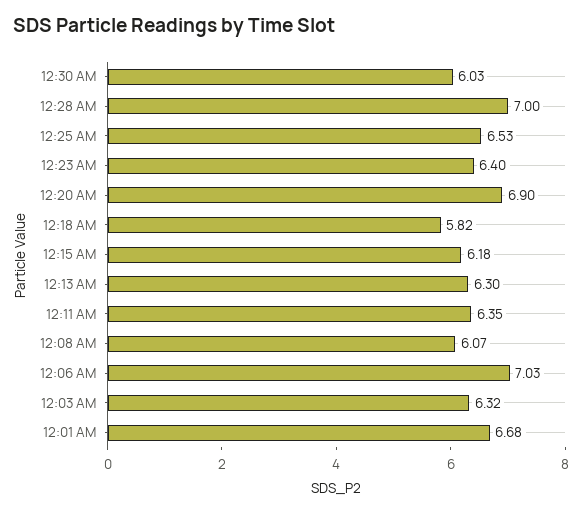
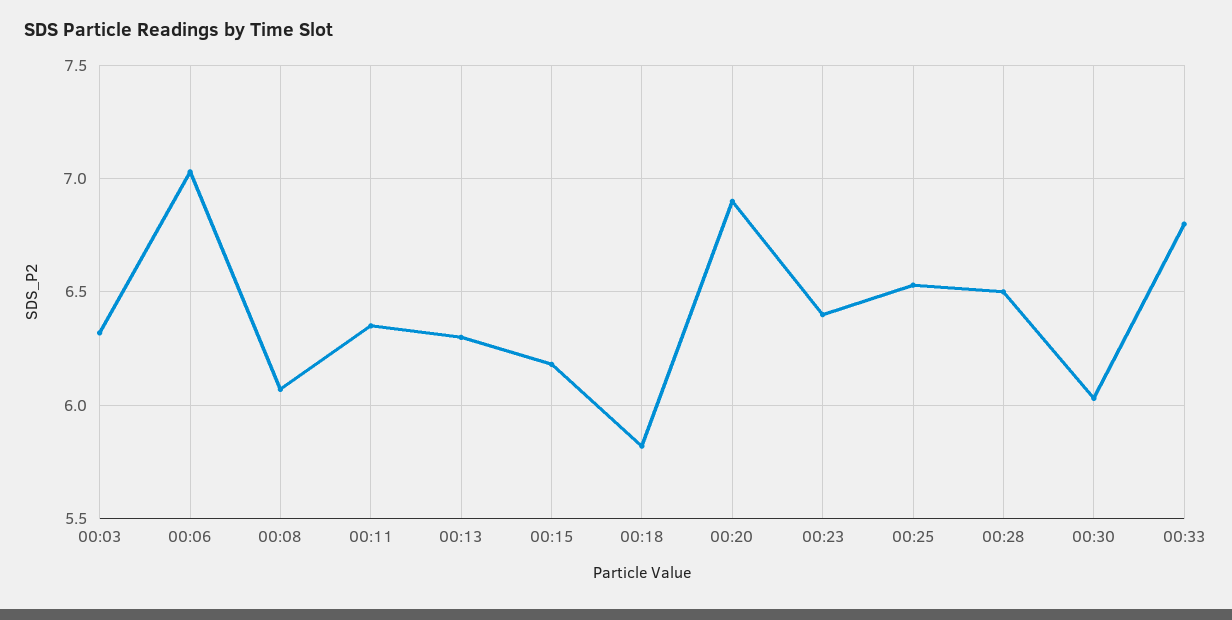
12:28 AM: 7 -> 6.5
12:01 AM: 6.68 -> none
00:33: none -> 6.8

